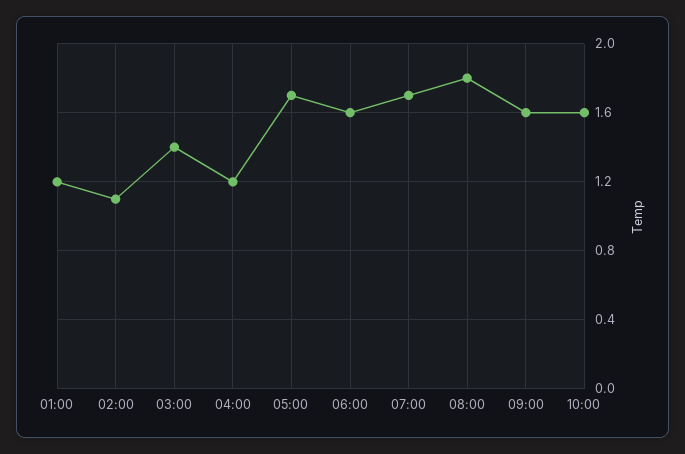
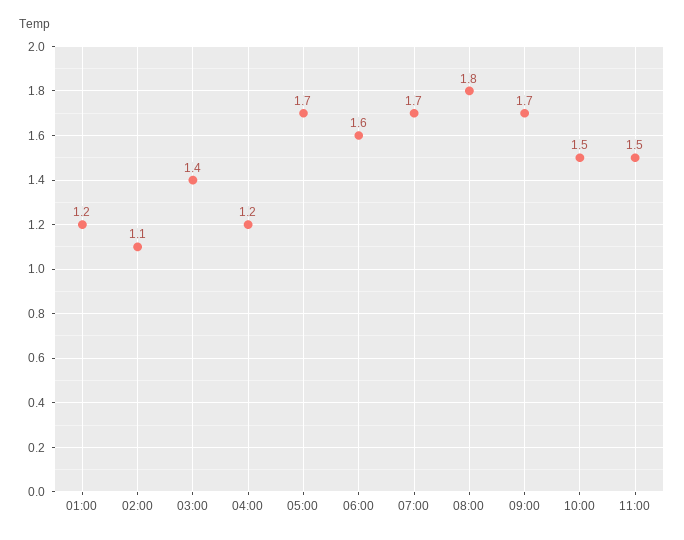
09:00: 1.6 -> 1.7
10:00: 1.6 -> 1.5
11:00: none -> 1.5

